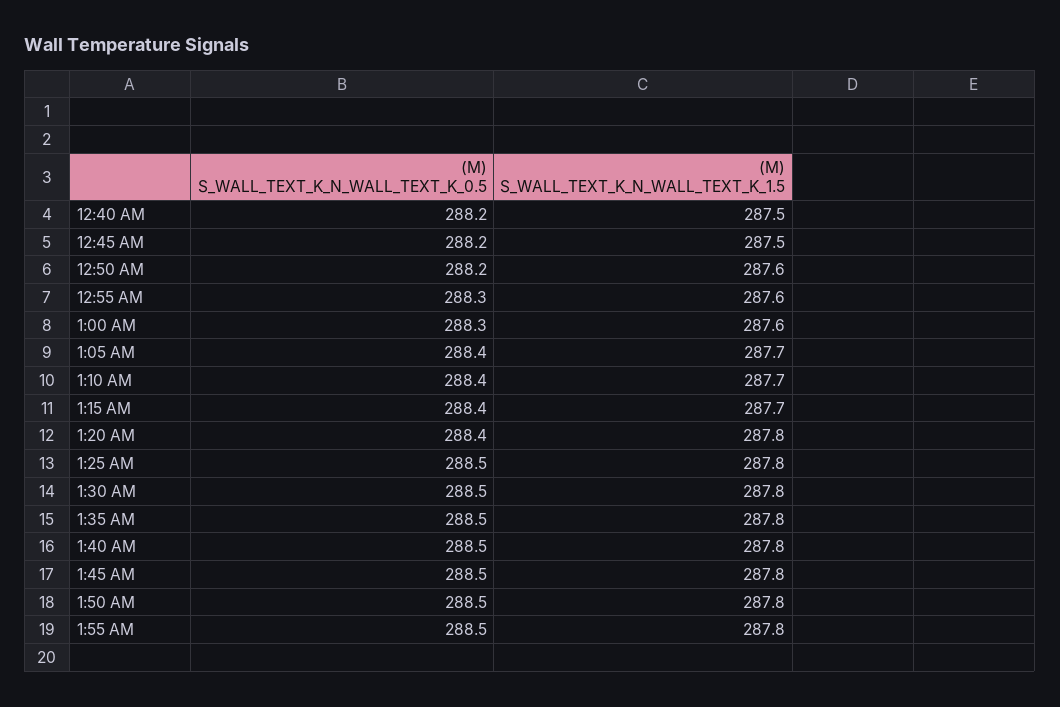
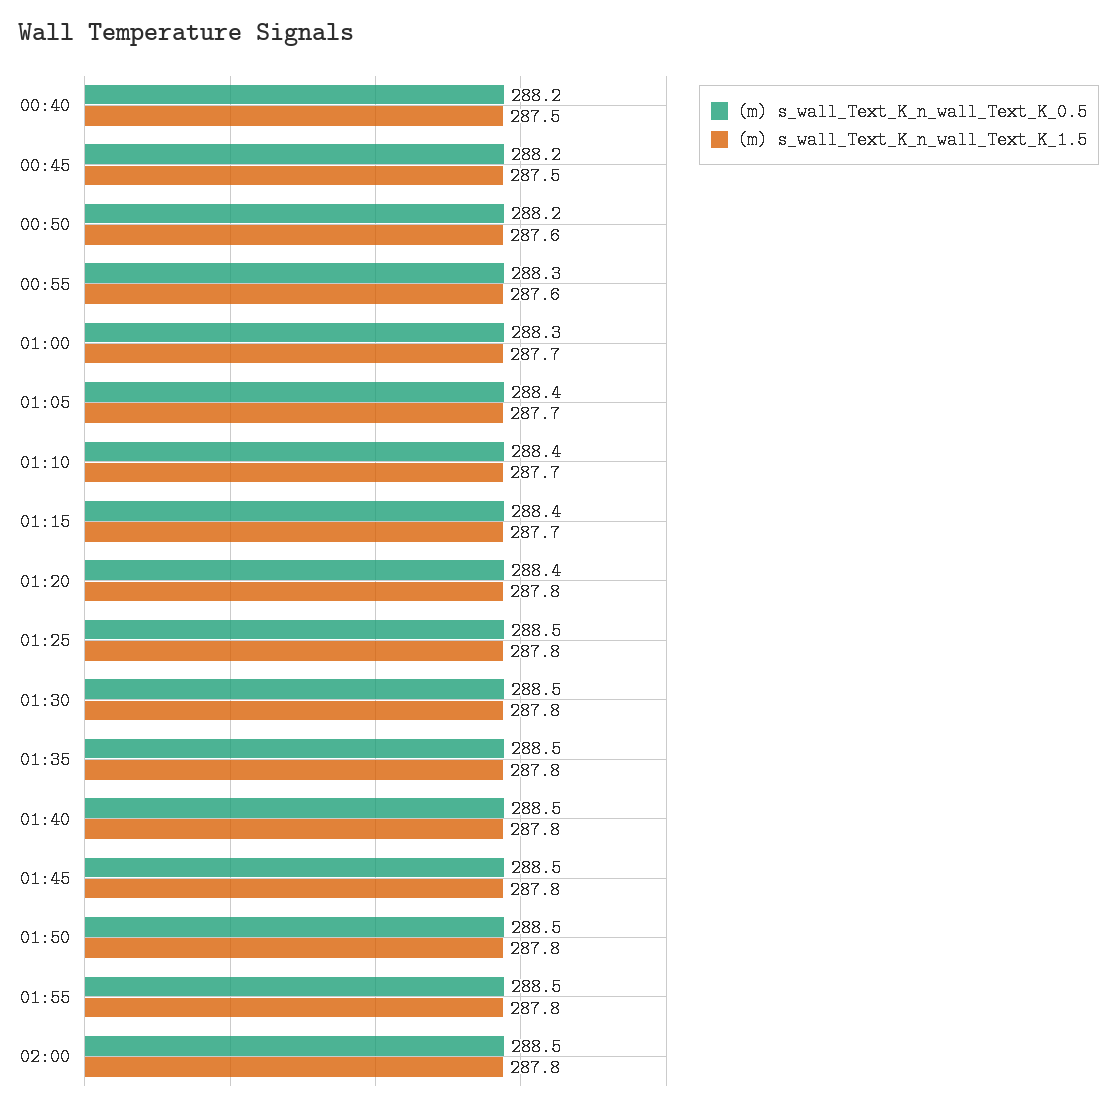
(M) S_WALL_TEXT_K_N_WALL_TEXT_K_1.5, 1:00 AM: 287.6 -> 287.7
(M) S_WALL_TEXT_K_N_WALL_TEXT_K_0.5, 02:00: none -> 288.5
(M) S_WALL_TEXT_K_N_WALL_TEXT_K_1.5, 02:00: none -> 287.8

